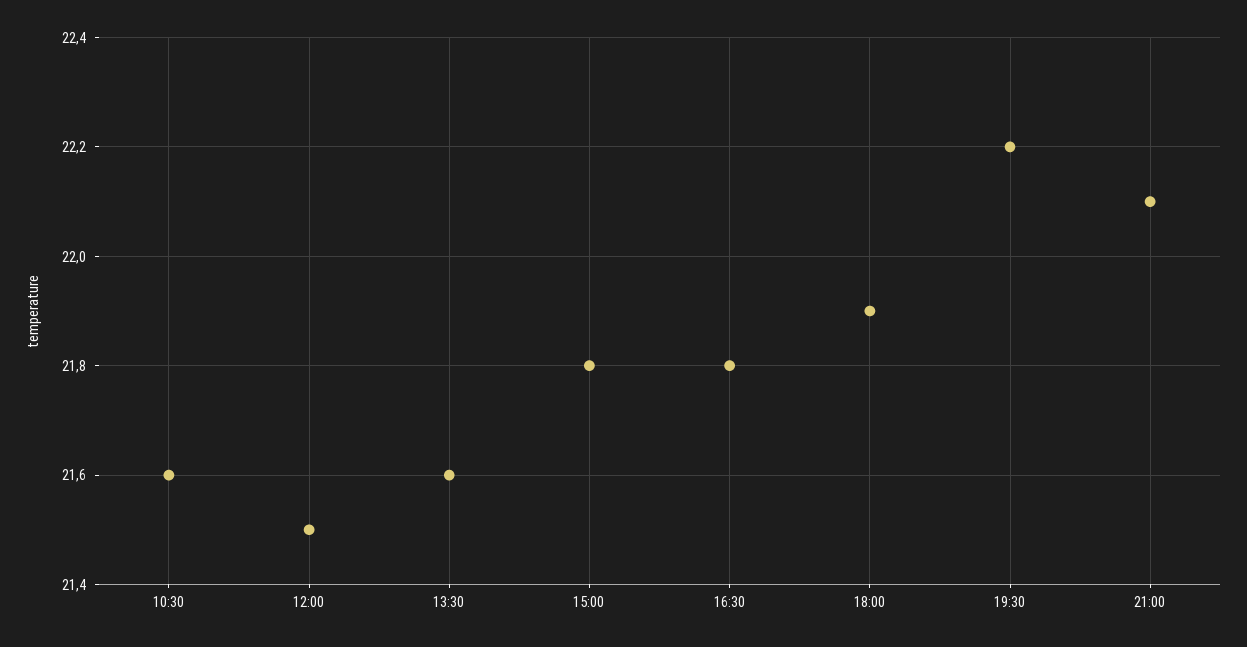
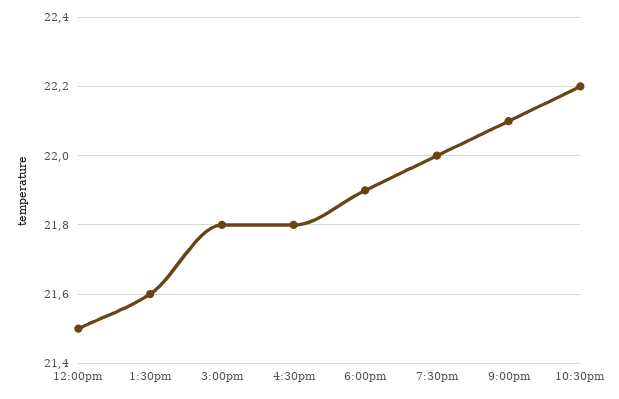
10:30: 21.6 -> none
19:30: 22.2 -> 22
10:30pm: none -> 22.2

